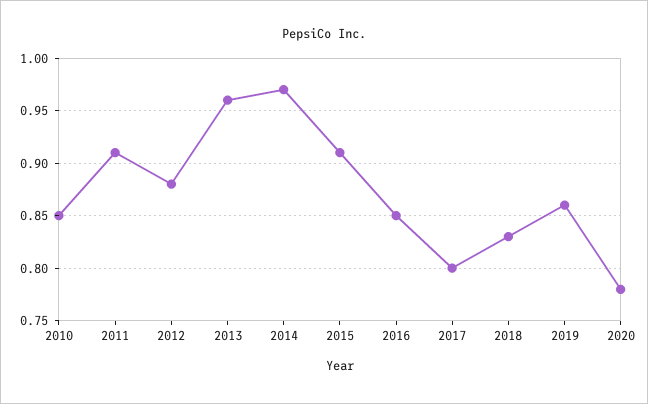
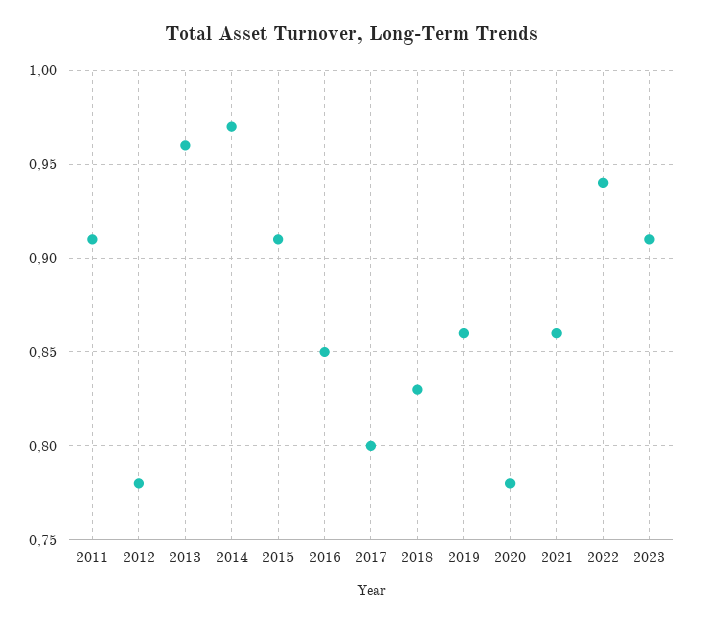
2010: 0.85 -> none
2012: 0.88 -> 0.78
2021: none -> 0.86
2022: none -> 0.94
2023: none -> 0.91

